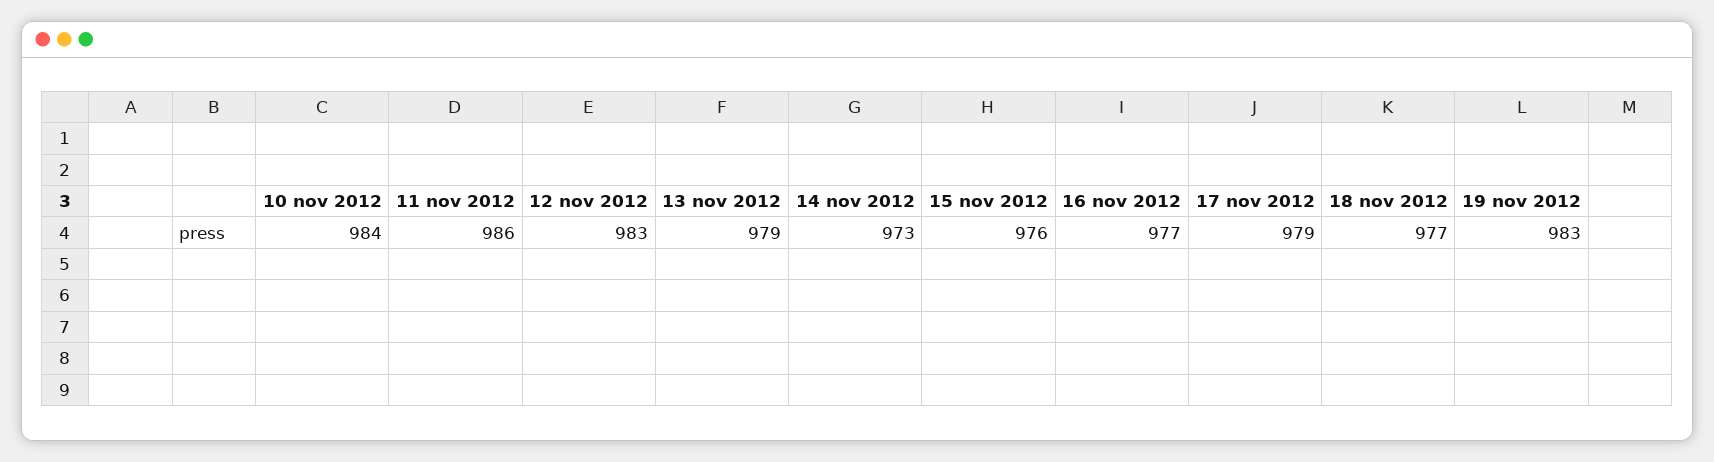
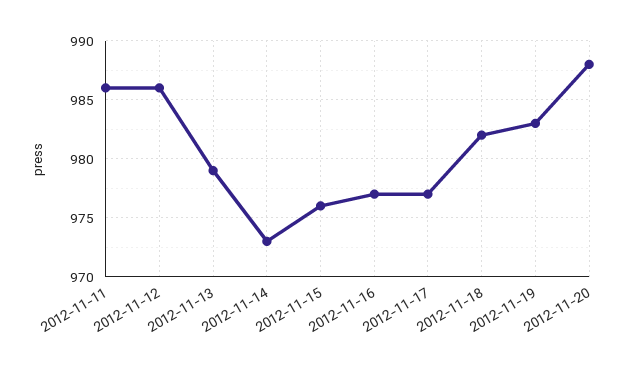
10 nov 2012: 984 -> none
12 nov 2012: 983 -> 986
17 nov 2012: 979 -> 977
18 nov 2012: 977 -> 982
2012-11-20: none -> 988

